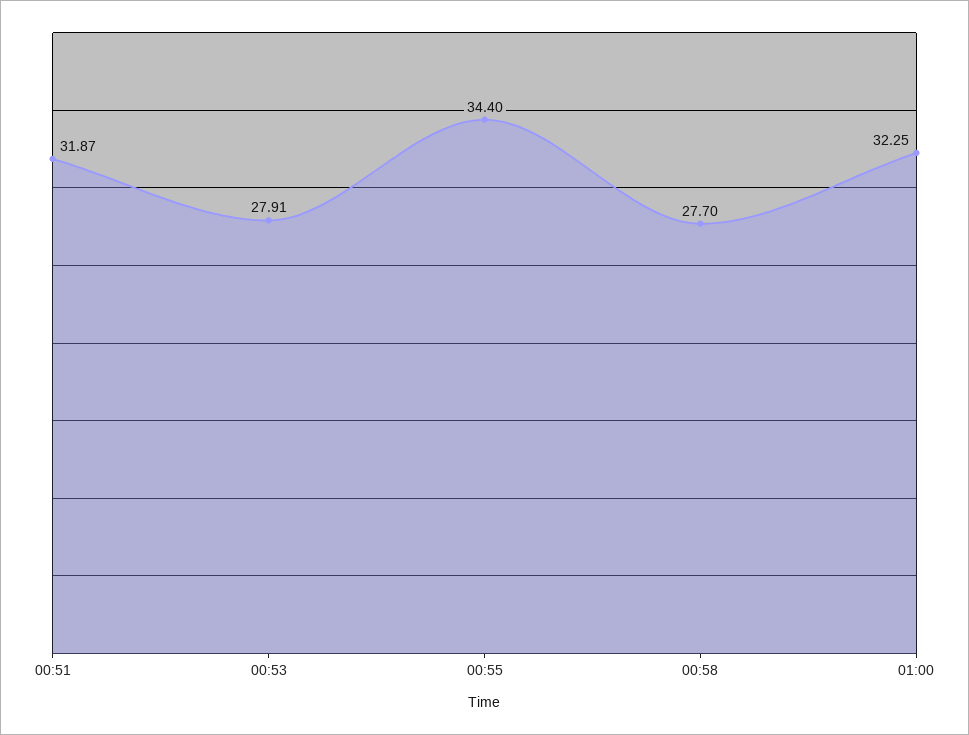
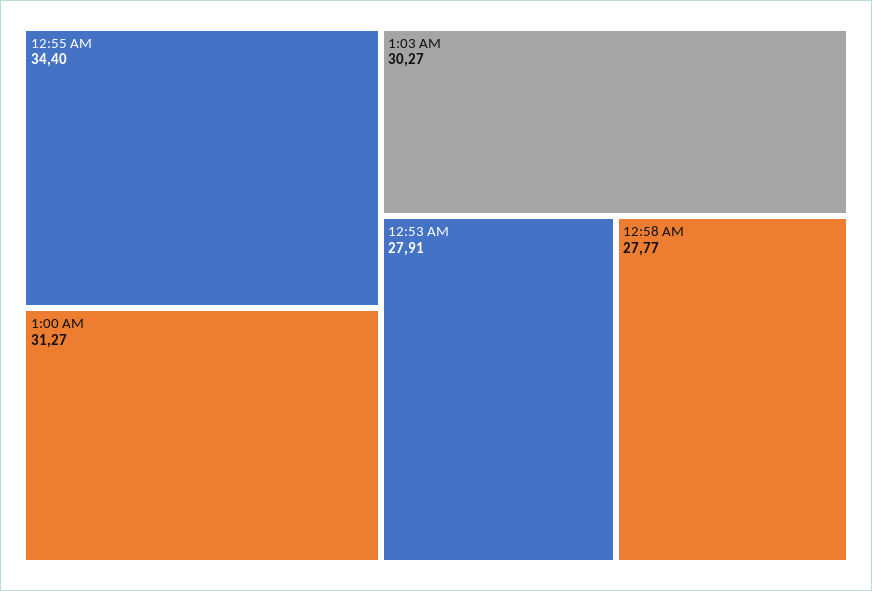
00:51: 31.87 -> none
00:58: 27.7 -> 27.77
01:00: 32.25 -> 31.27
1:03 AM: none -> 30.27

